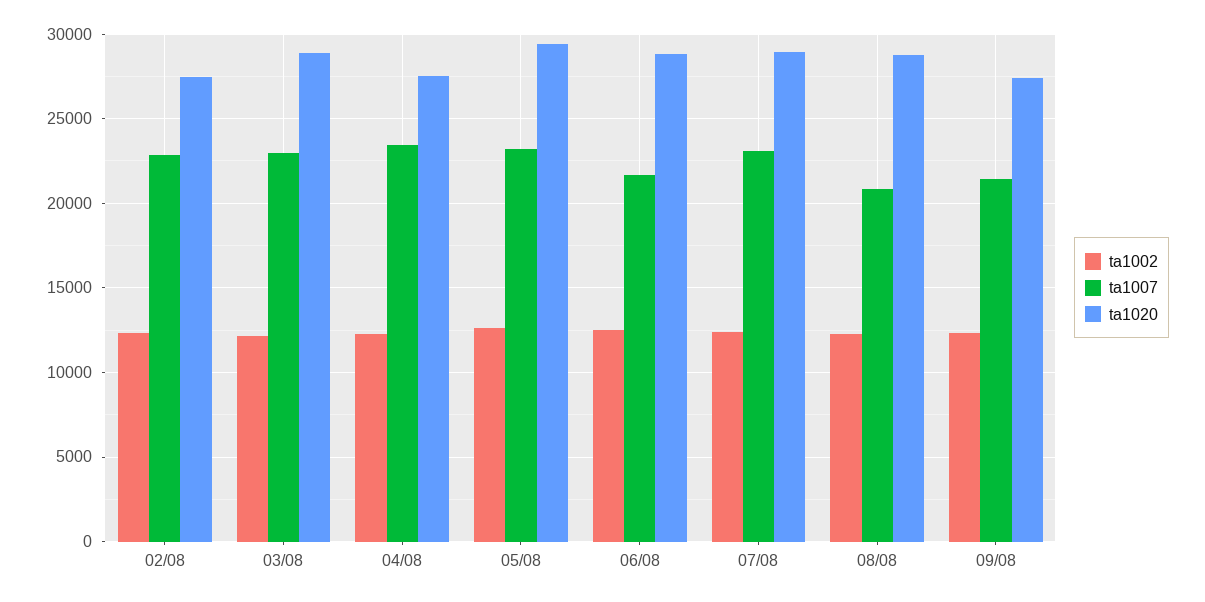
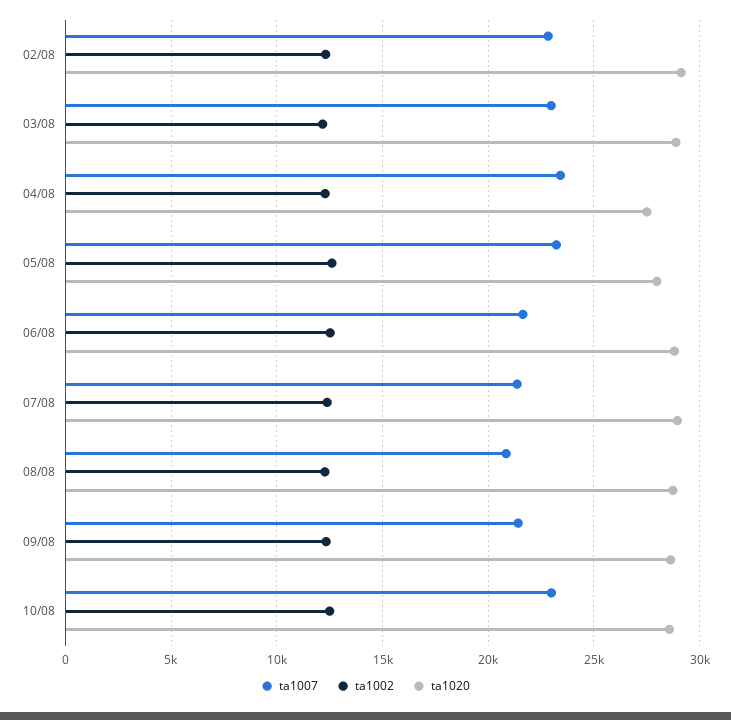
ta1020, 02/08: 27500 -> 29000
ta1020, 05/08: 29500 -> 28000
ta1007, 07/08: 23000 -> 21500
ta1020, 09/08: 27500 -> 28500
ta1007, 10/08: none -> 23000
ta1002, 10/08: none -> 12500
ta1020, 10/08: none -> 28500

